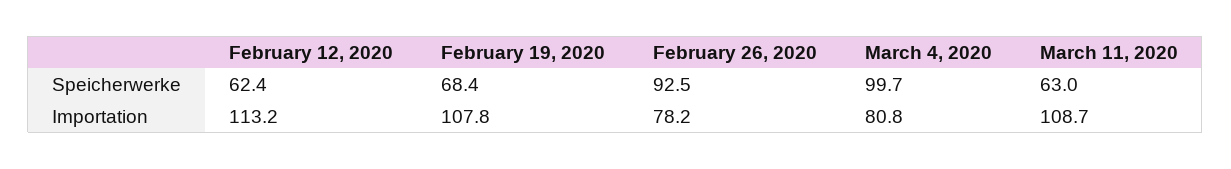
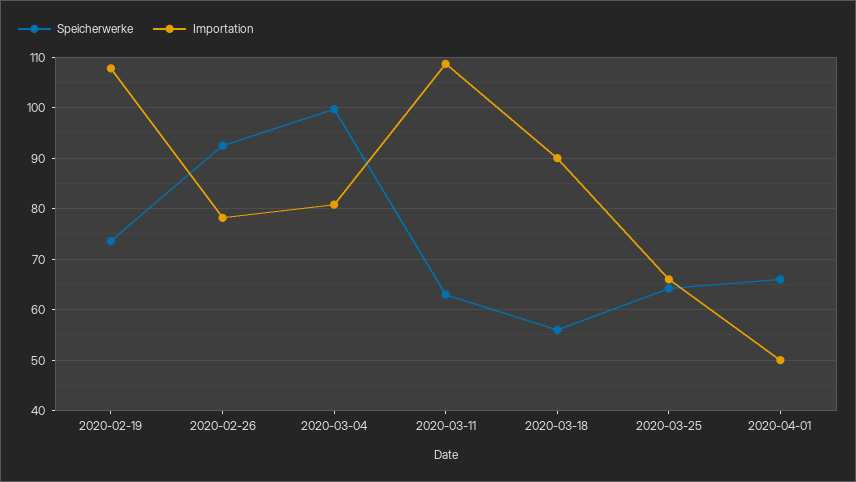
Speicherwerke, February 12, 2020: 62.4 -> none
Speicherwerke, February 19, 2020: 68.4 -> 74
Importation, February 12, 2020: 113.2 -> none
Speicherwerke, 2020-03-18: none -> 56
Importation, 2020-03-18: none -> 90
Speicherwerke, 2020-03-25: none -> 64
Importation, 2020-03-25: none -> 66
Speicherwerke, 2020-04-01: none -> 66
Importation, 2020-04-01: none -> 50

